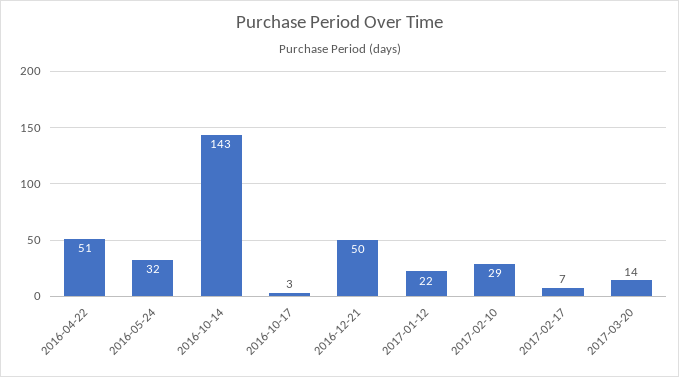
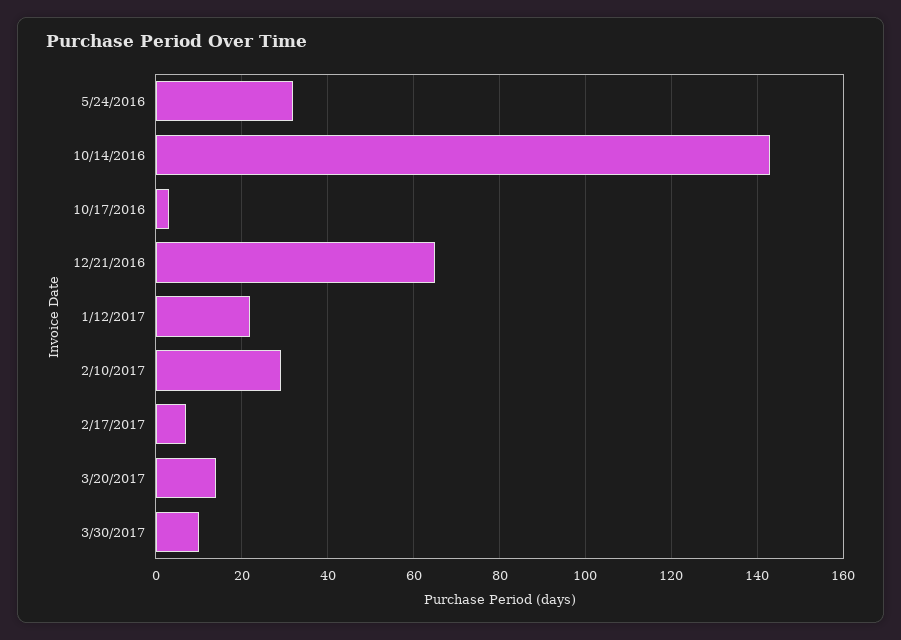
2016-04-22: 51 -> none
2016-12-21: 50 -> 65
3/30/2017: none -> 10

